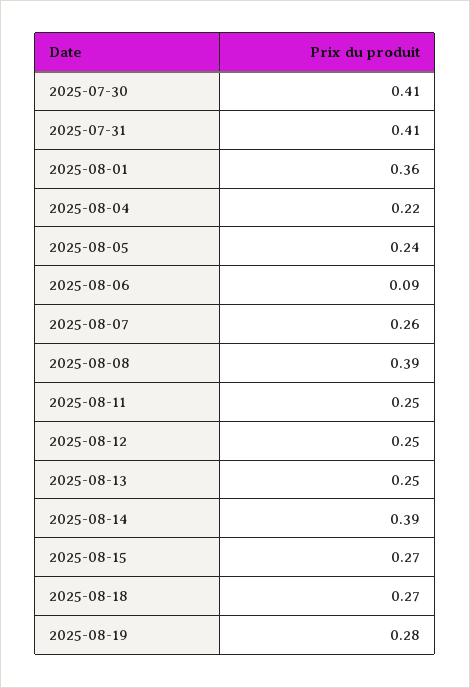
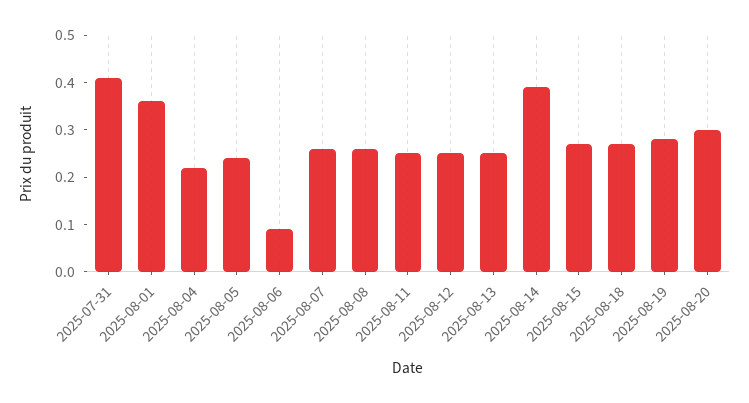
2025-07-30: 0.41 -> none
2025-08-08: 0.39 -> 0.25
2025-08-20: none -> 0.3

